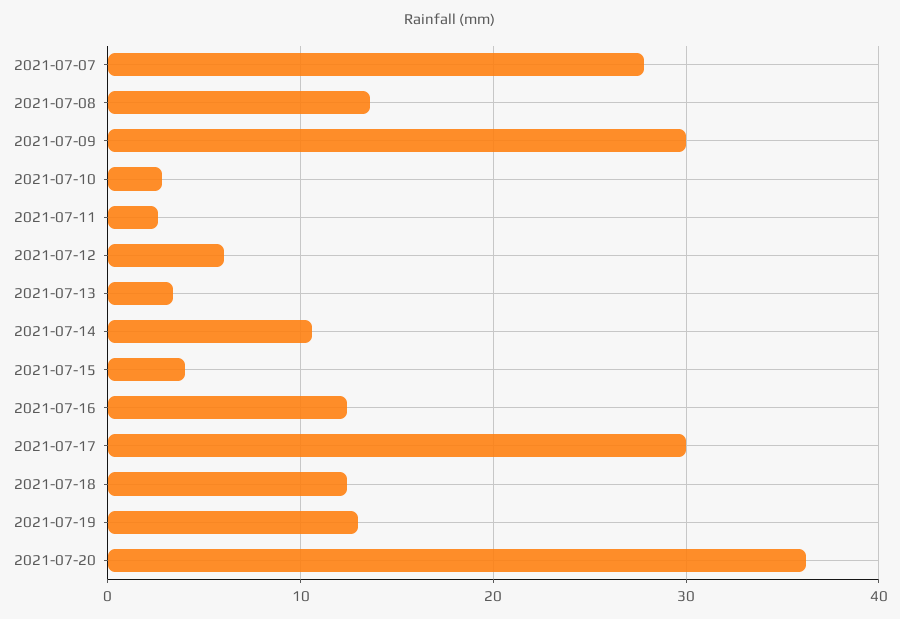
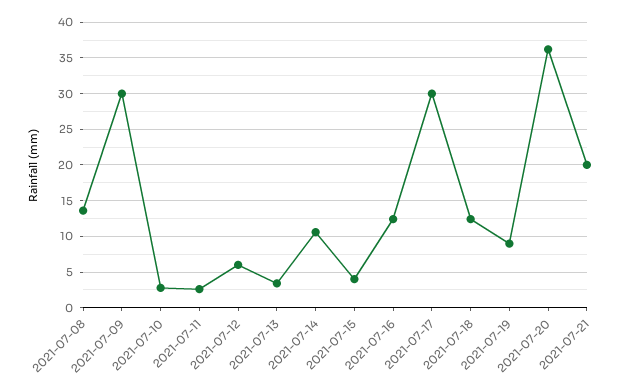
2021-07-07: 28 -> none
2021-07-19: 13 -> 9
2021-07-21: none -> 20

